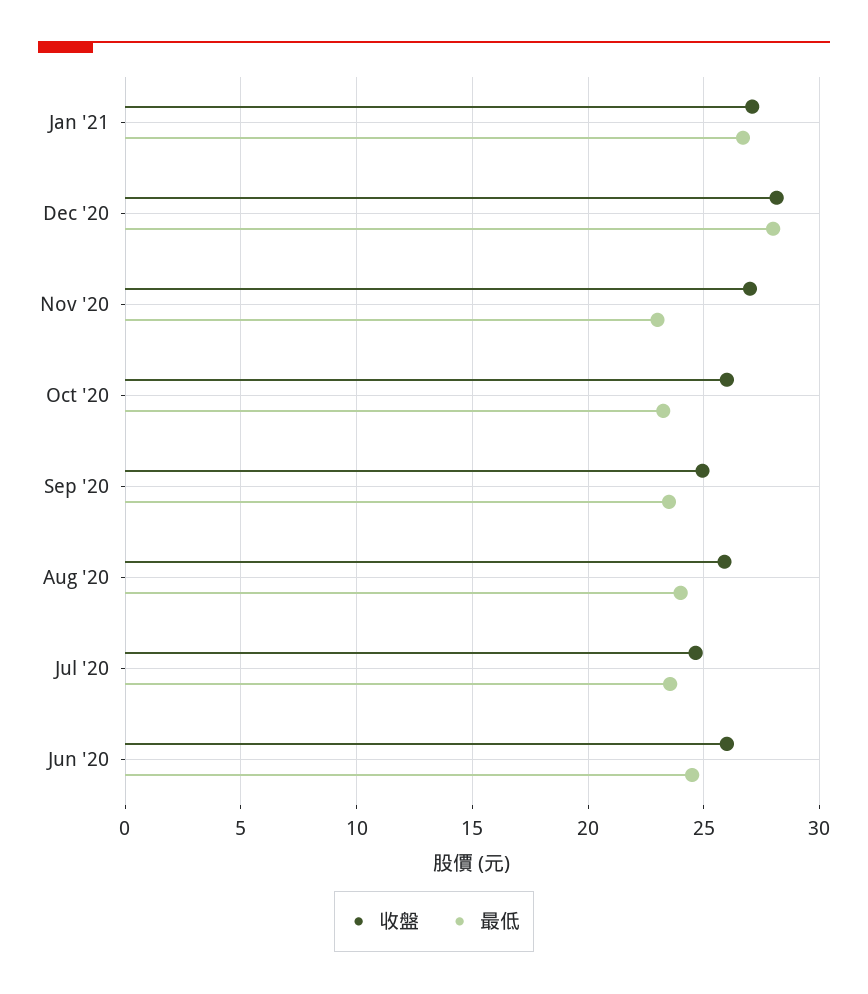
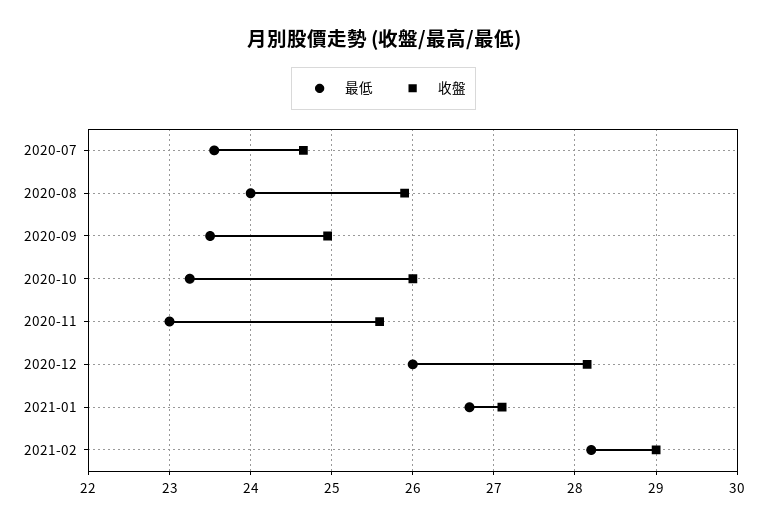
最低, Dec '20: 28 -> 26
收盤, Nov '20: 27 -> 25.6
收盤, Jun '20: 26 -> none
最低, Jun '20: 24.5 -> none
最低, 2021-02: none -> 28.2
收盤, 2021-02: none -> 29

